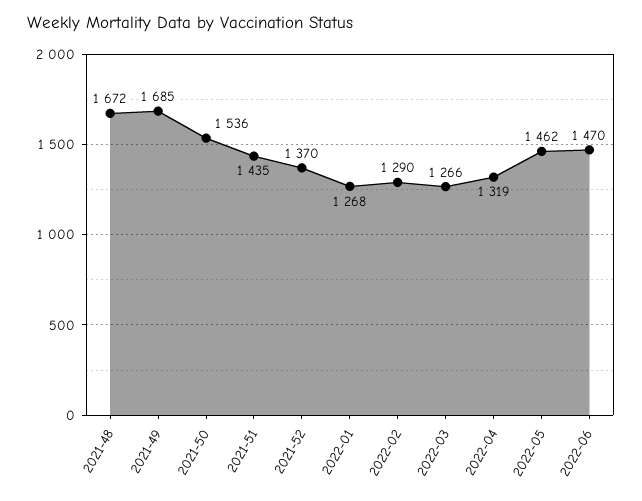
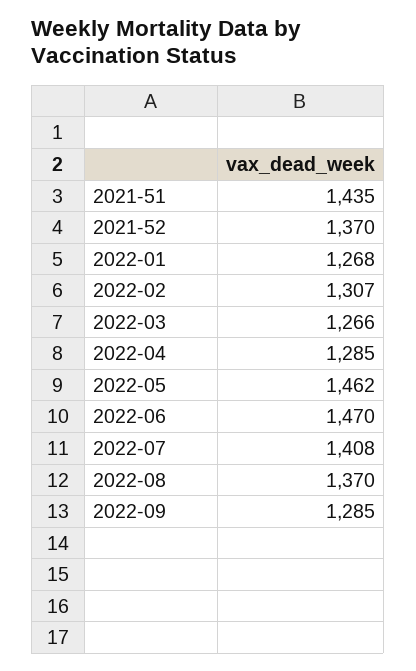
2021-48: 1672 -> none
2021-49: 1685 -> none
2021-50: 1536 -> none
2022-02: 1290 -> 1307
2022-04: 1319 -> 1285
2022-07: none -> 1408
2022-08: none -> 1370
2022-09: none -> 1285

